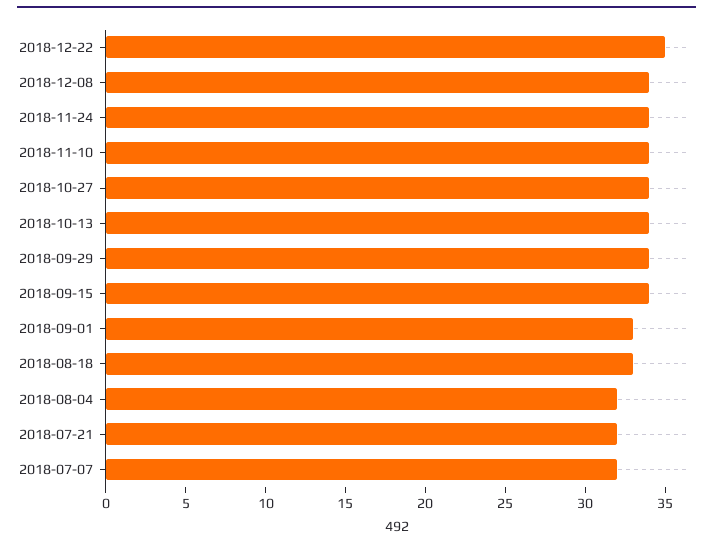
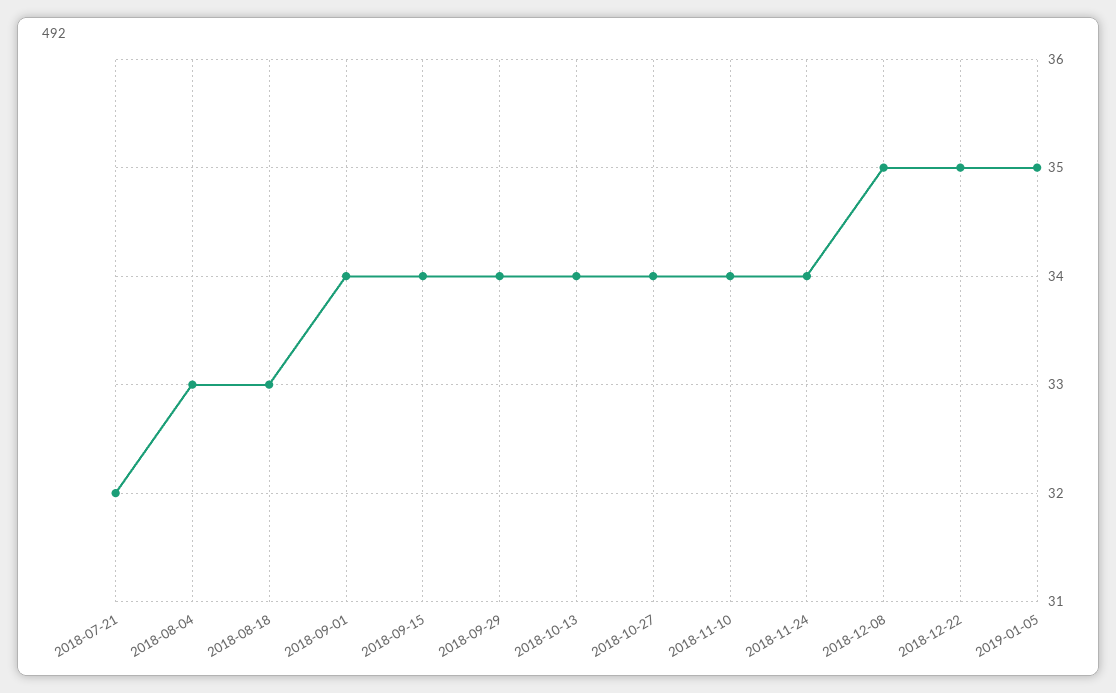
2018-12-08: 34 -> 35
2018-09-01: 33 -> 34
2018-08-04: 32 -> 33
2018-07-07: 32 -> none
2019-01-05: none -> 35

